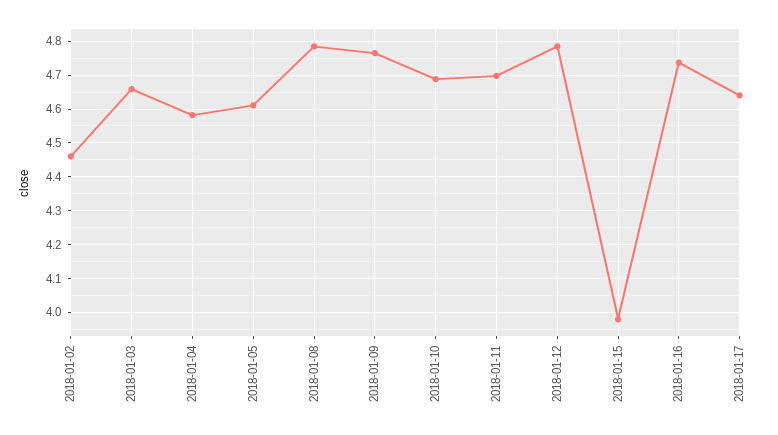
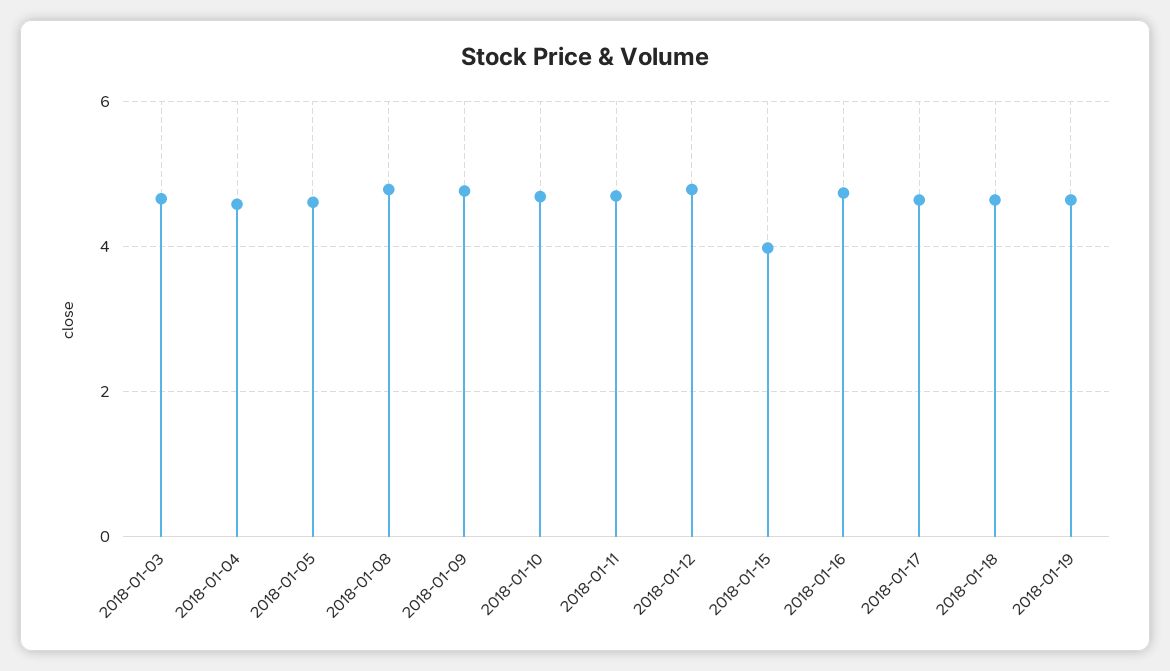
2018-01-02: 4.46 -> none
2018-01-18: none -> 4.6
2018-01-19: none -> 4.6

